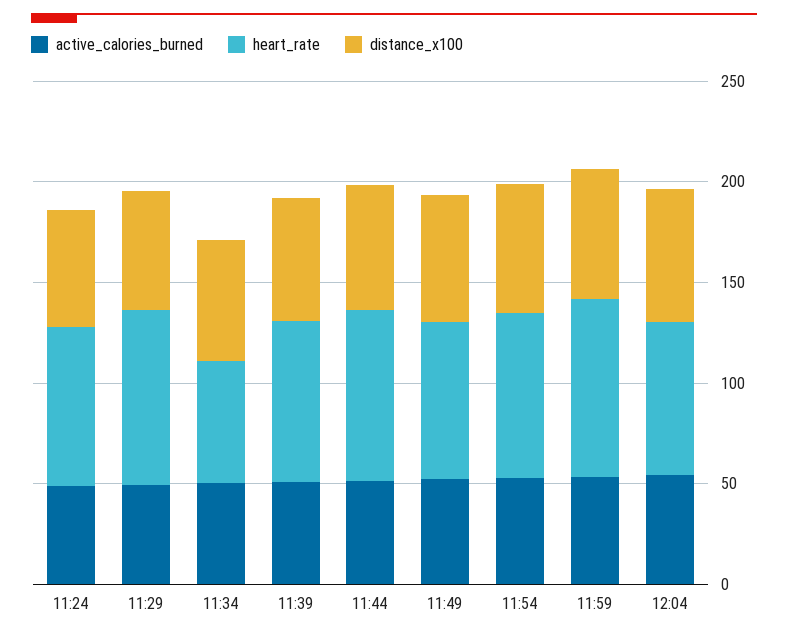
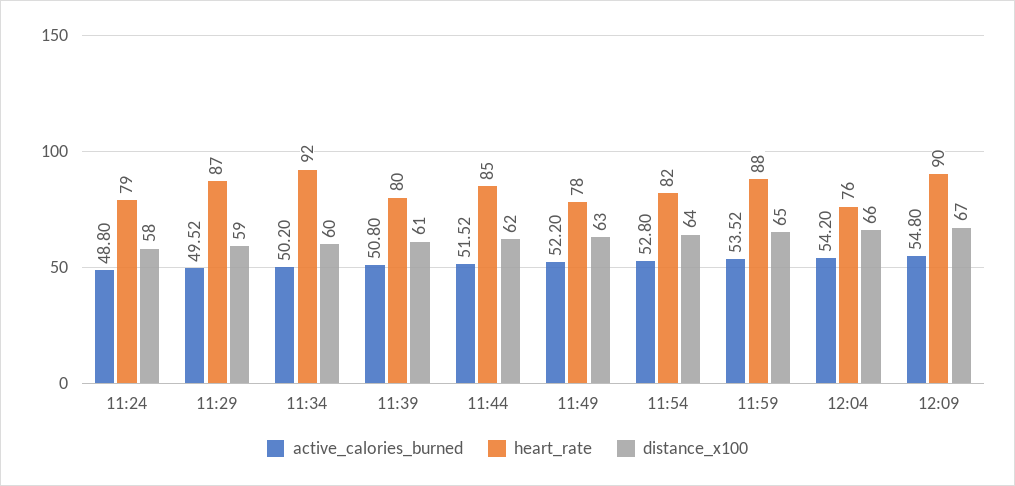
heart_rate, 11:34: 60 -> 92
active_calories_burned, 12:09: none -> 54.8
heart_rate, 12:09: none -> 90
distance_x100, 12:09: none -> 67

